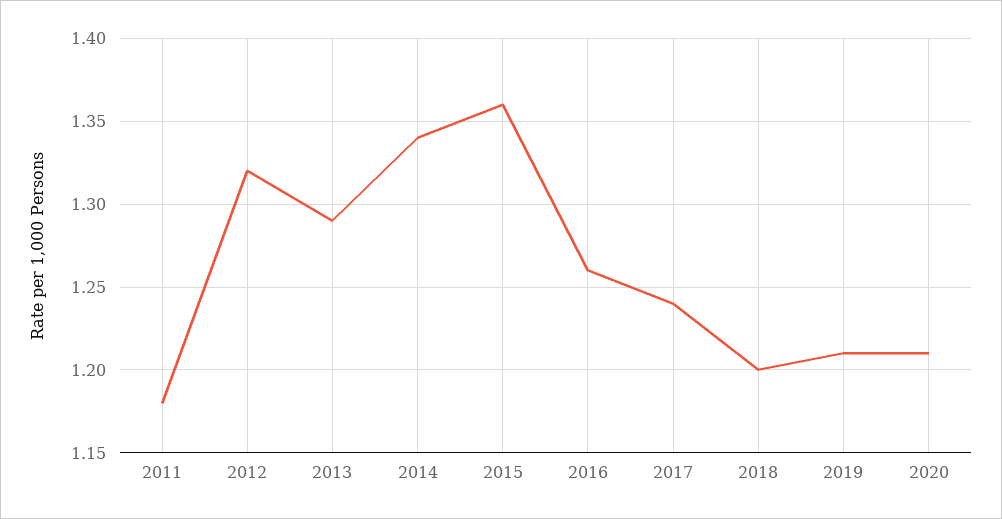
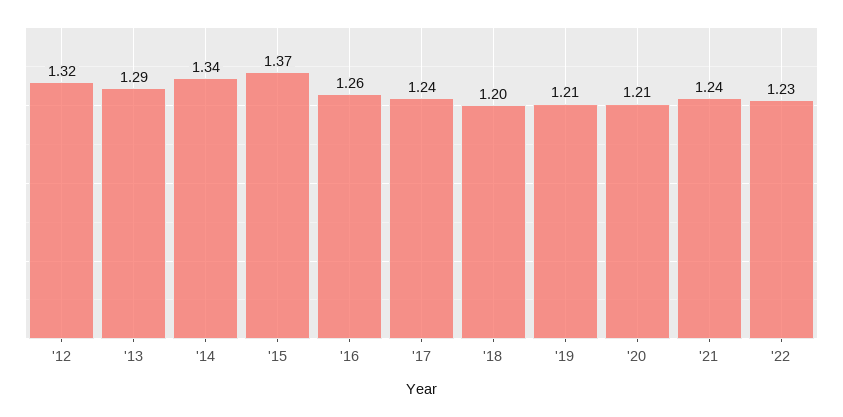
2011: 1.18 -> none
2015: 1.36 -> 1.37
'21: none -> 1.24
'22: none -> 1.23

